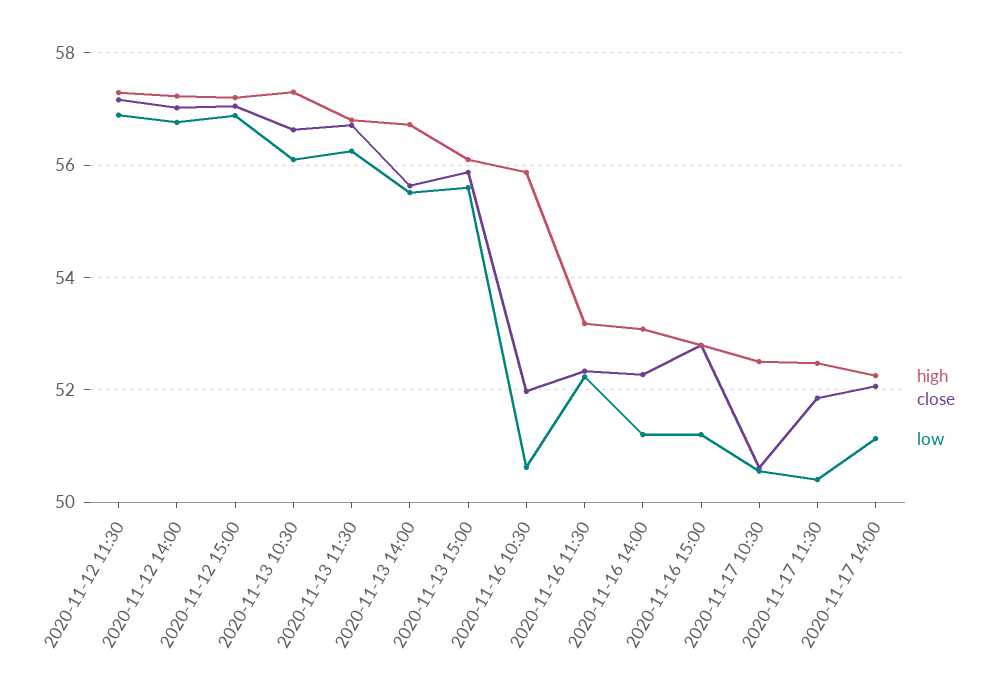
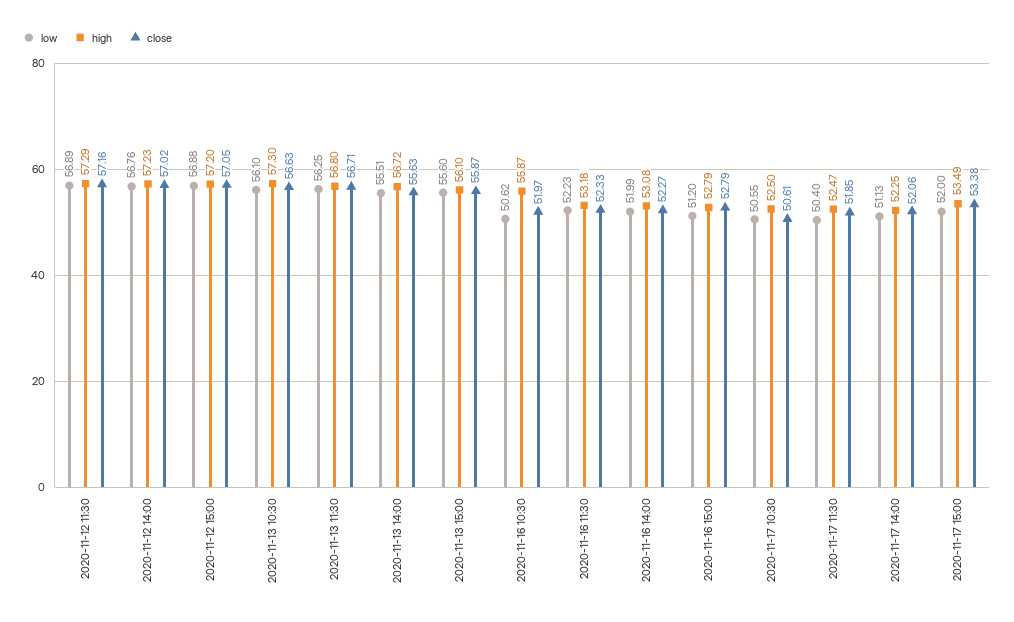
low, 2020-11-16 14:00: 51.2 -> 51.99
low, 2020-11-17 15:00: none -> 52
high, 2020-11-17 15:00: none -> 53.49
close, 2020-11-17 15:00: none -> 53.38

